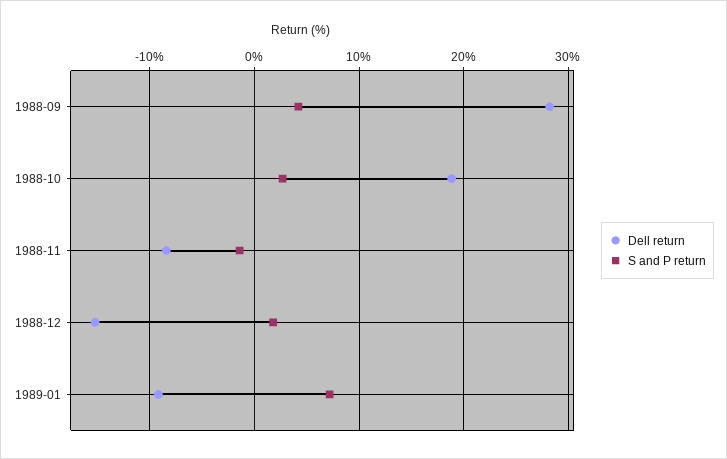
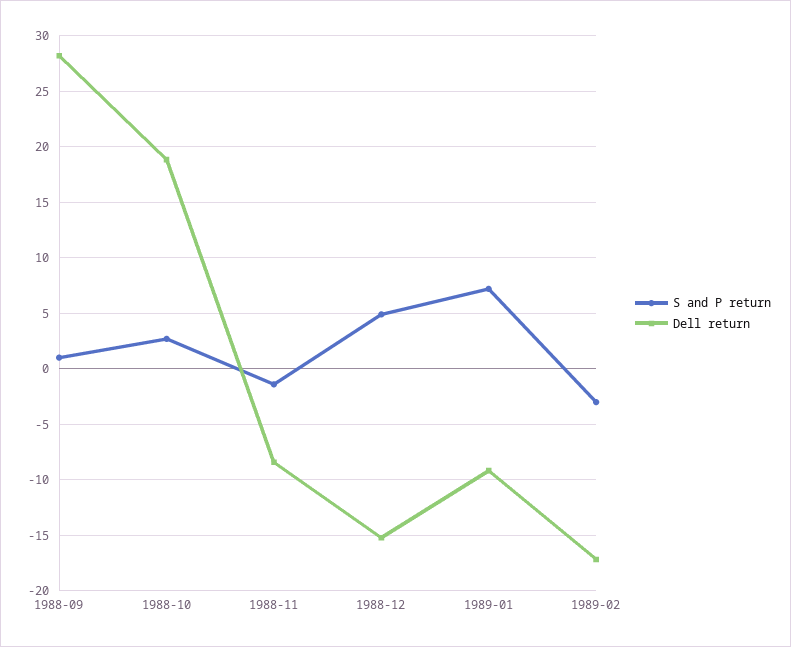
S and P return, 1988-09: 4 -> 1
S and P return, 1988-12: 2 -> 5
S and P return, 1989-02: none -> -3
Dell return, 1989-02: none -> -17

